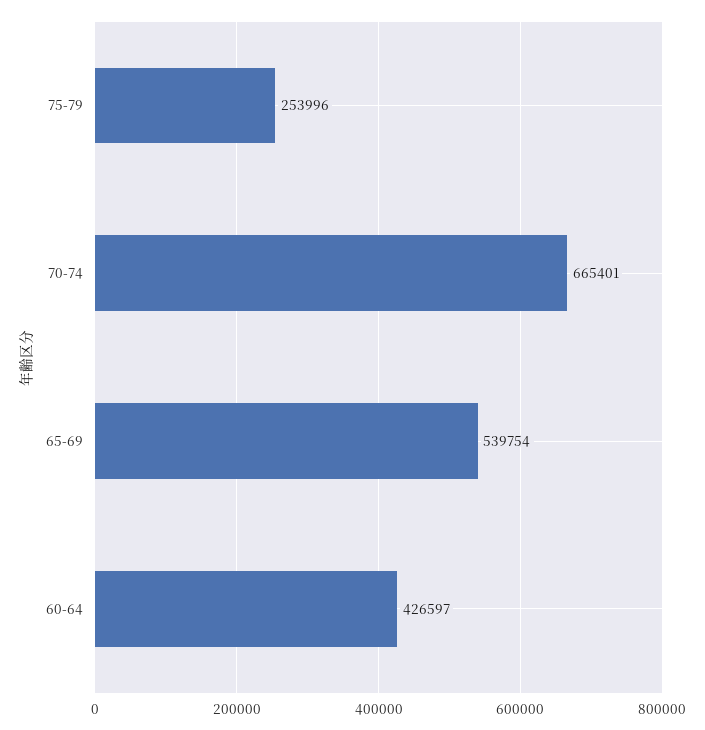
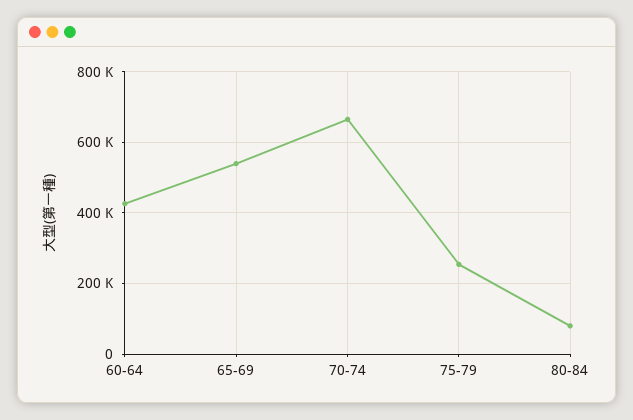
80-84: none -> 80000

